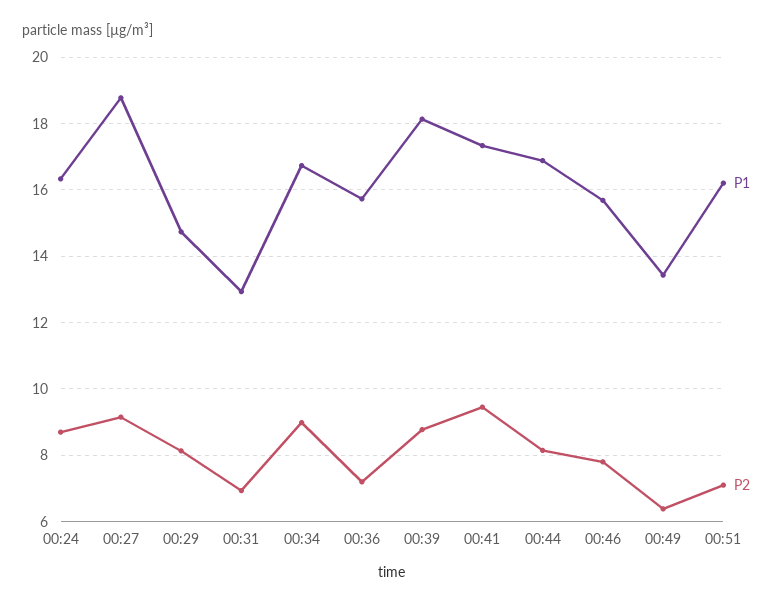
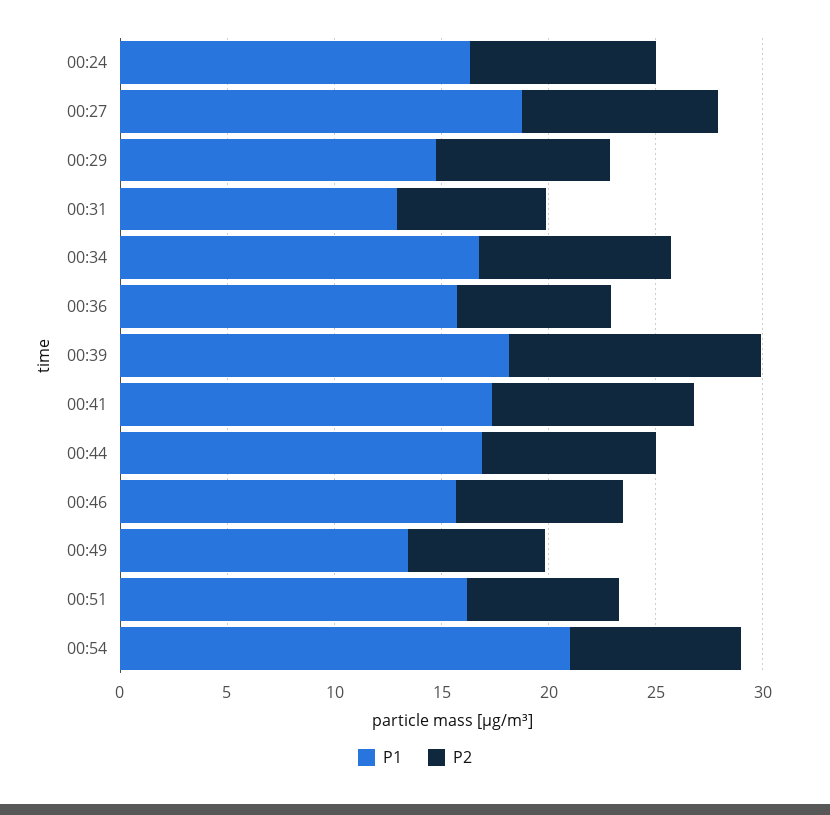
P2, 00:39: 8.8 -> 12
P1, 00:54: none -> 21
P2, 00:54: none -> 8

